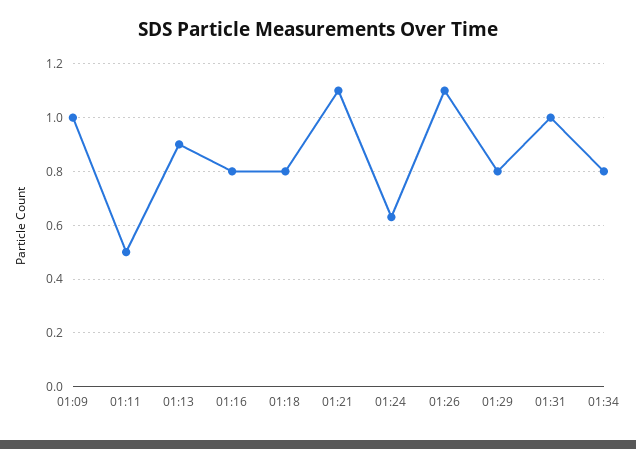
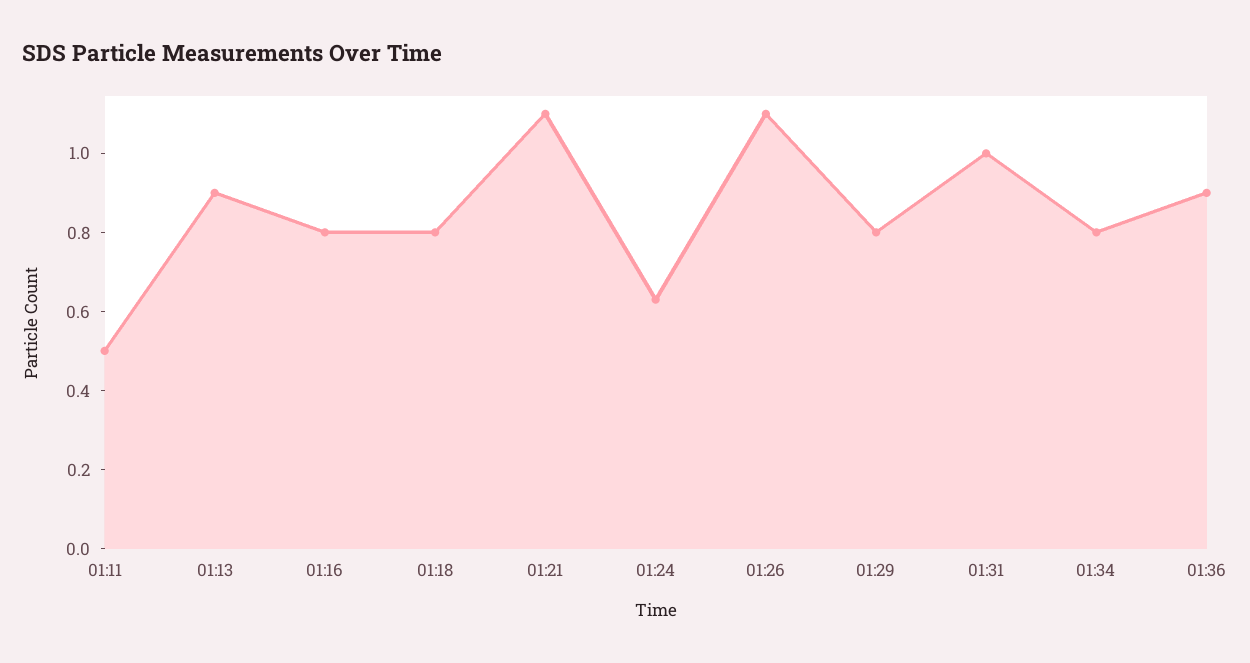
01:09: 1 -> none
01:36: none -> 0.9

